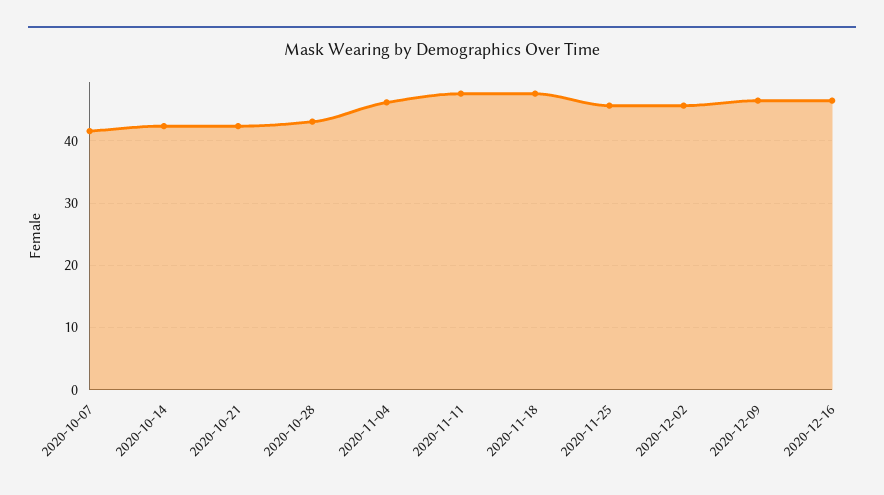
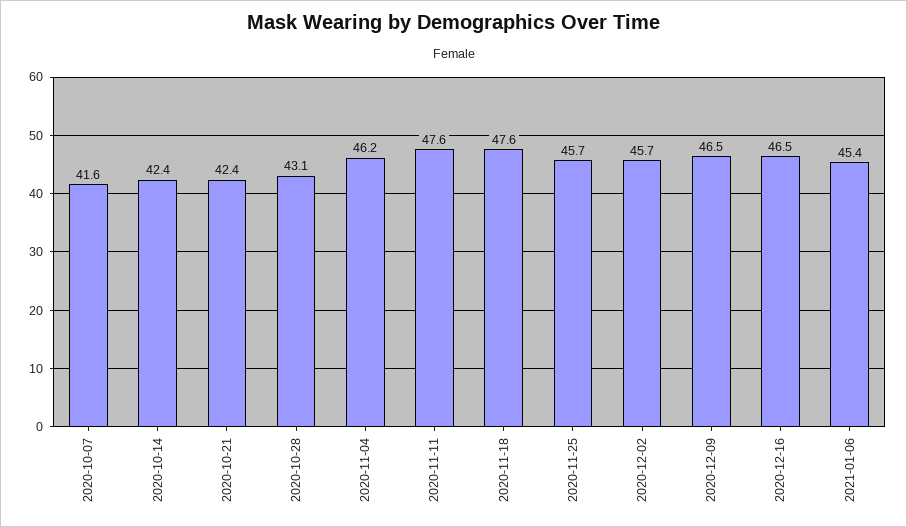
2021-01-06: none -> 45.4

